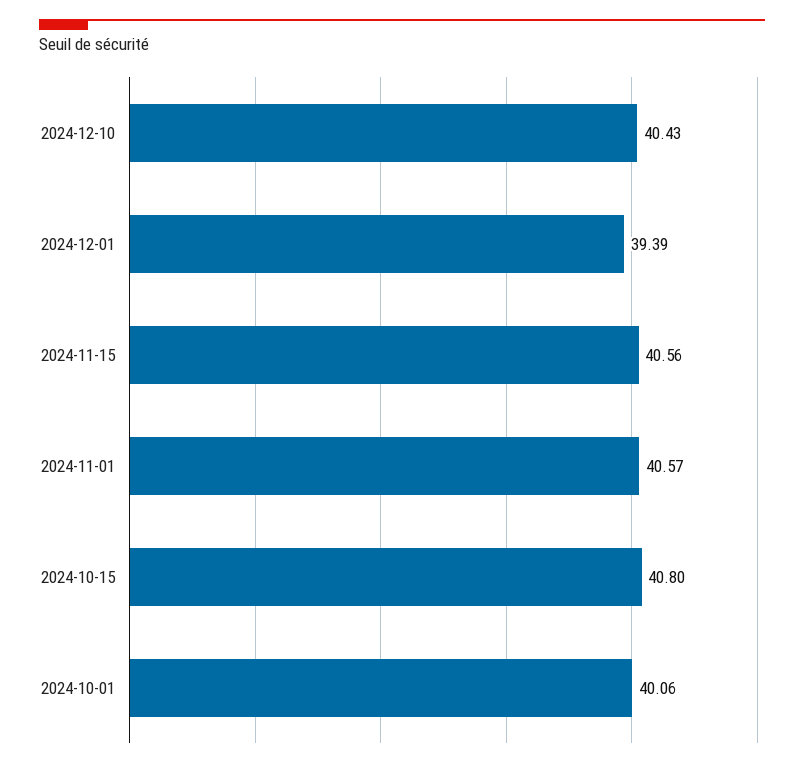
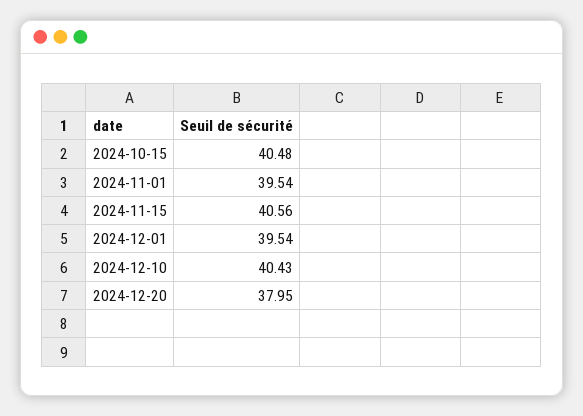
2024-12-01: 39.39 -> 39.54
2024-11-01: 40.57 -> 39.54
2024-10-15: 40.8 -> 40.48
2024-10-01: 40.06 -> none
2024-12-20: none -> 37.95

